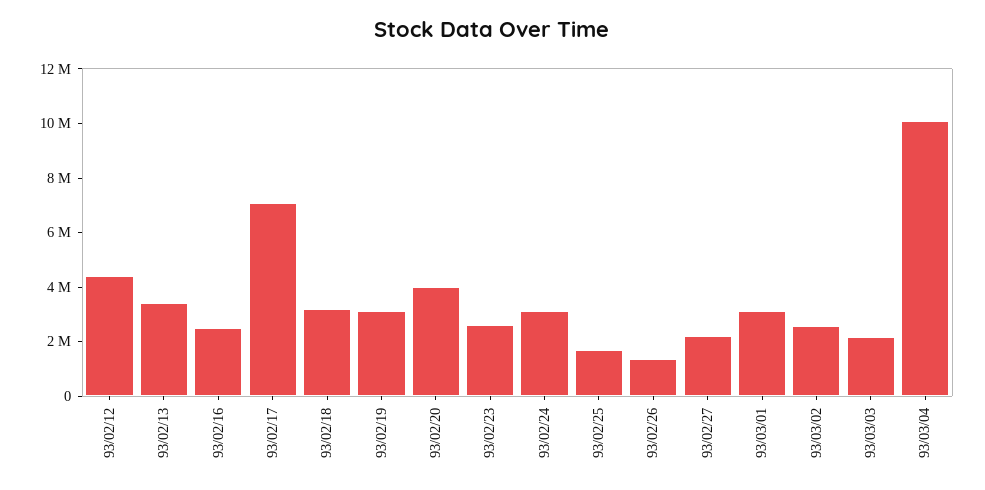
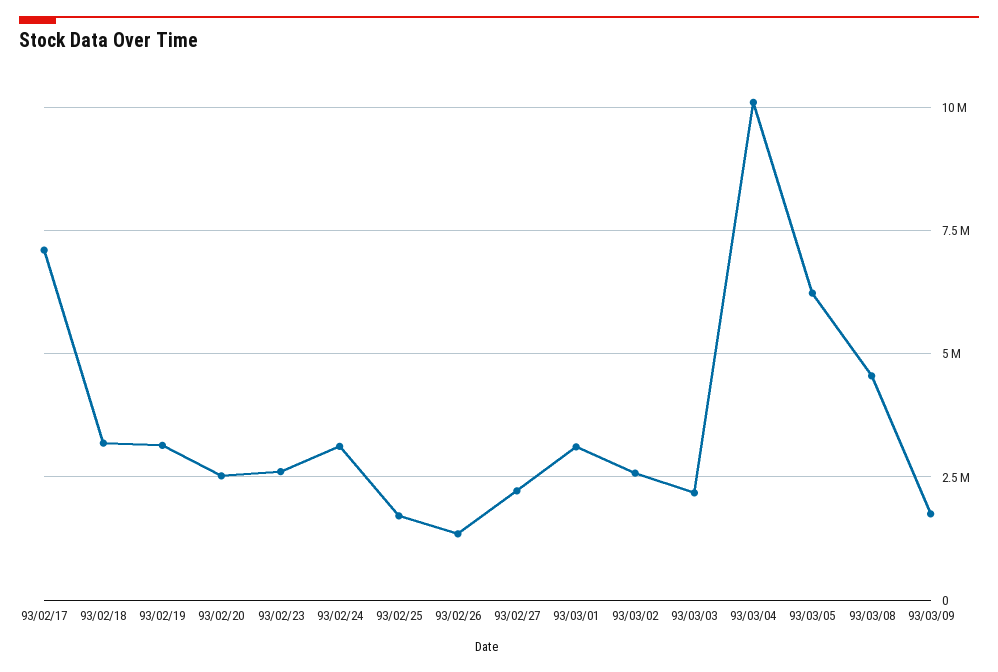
93/02/12: 4500000 -> none
93/02/13: 3500000 -> none
93/02/16: 2500000 -> none
93/02/20: 4000000 -> 2500000
93/03/05: none -> 6250000
93/03/08: none -> 4500000
93/03/09: none -> 1750000

